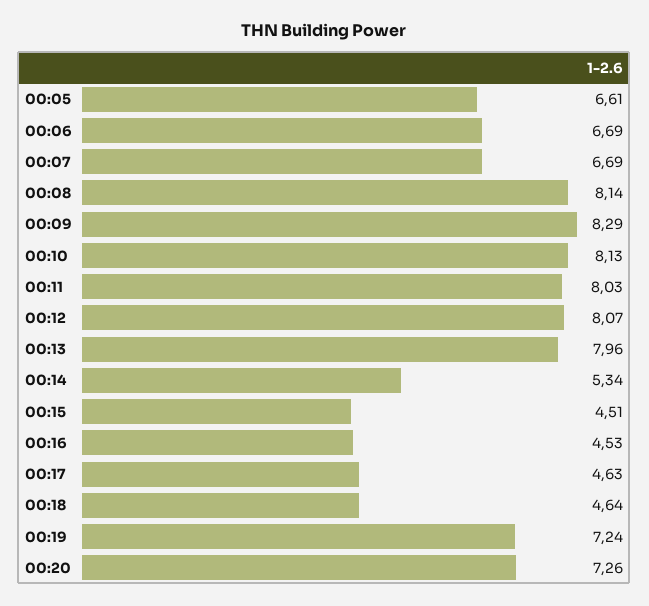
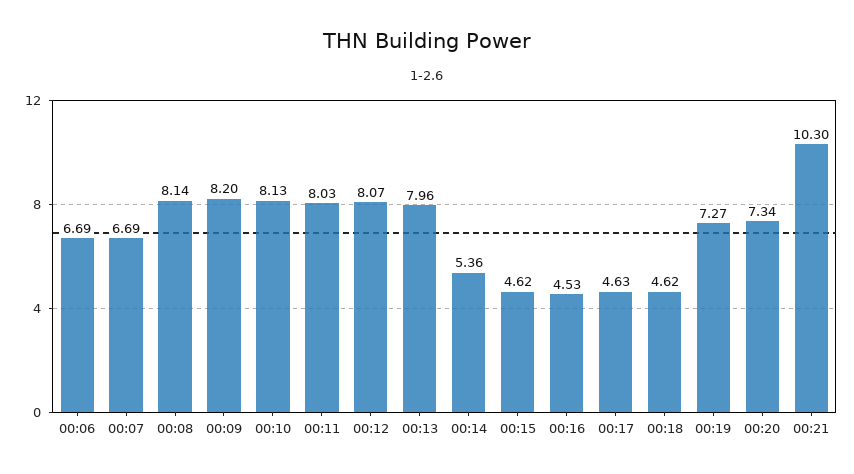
00:05: 6.61 -> none
00:09: 8.29 -> 8.2
00:14: 5.34 -> 5.36
00:15: 4.51 -> 4.62
00:18: 4.64 -> 4.62
00:19: 7.24 -> 7.27
00:20: 7.26 -> 7.34
00:21: none -> 10.3

